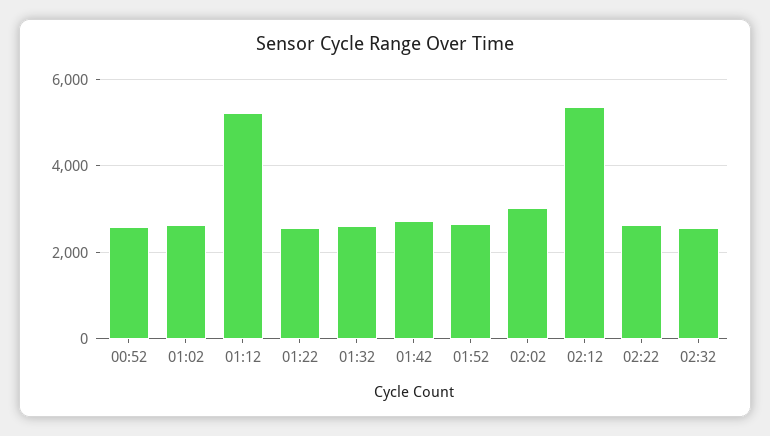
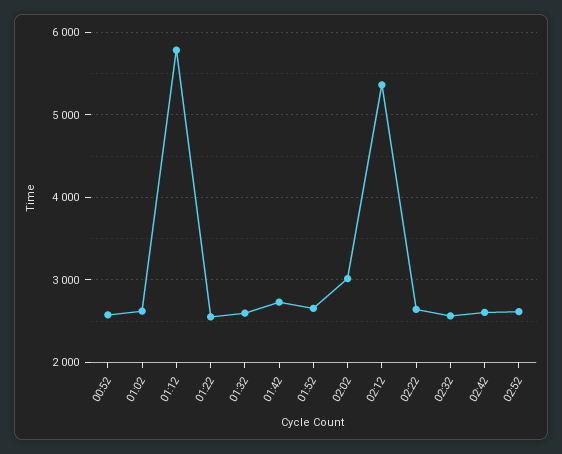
01:12: 5200 -> 5800
02:42: none -> 2600
02:52: none -> 2600

